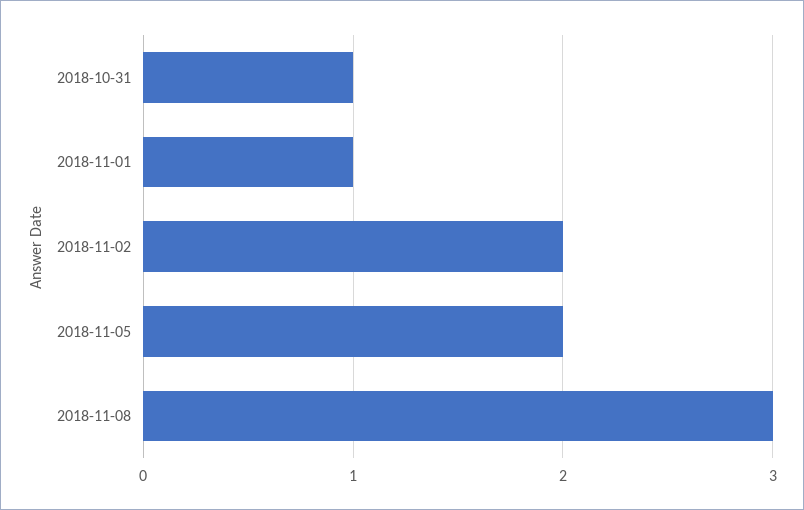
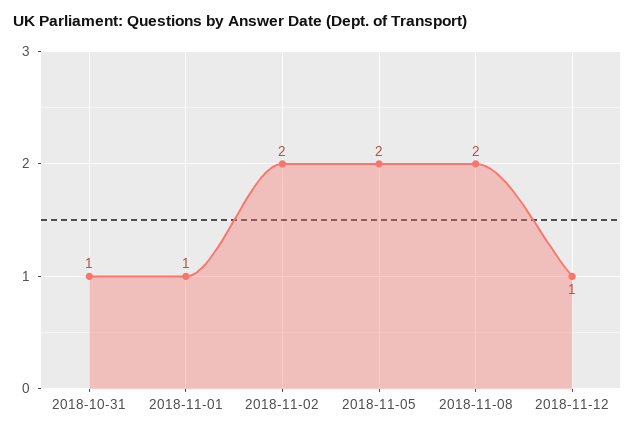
2018-11-08: 3 -> 2
2018-11-12: none -> 1

